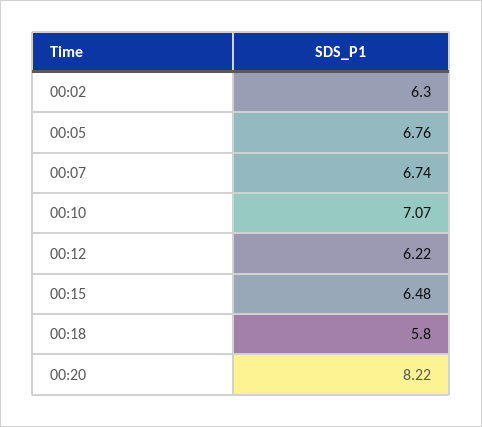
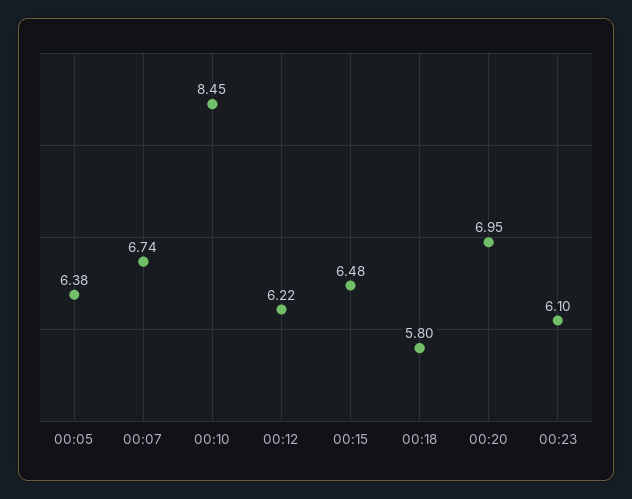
00:02: 6.3 -> none
00:05: 6.76 -> 6.38
00:10: 7.07 -> 8.45
00:20: 8.22 -> 6.95
00:23: none -> 6.1

